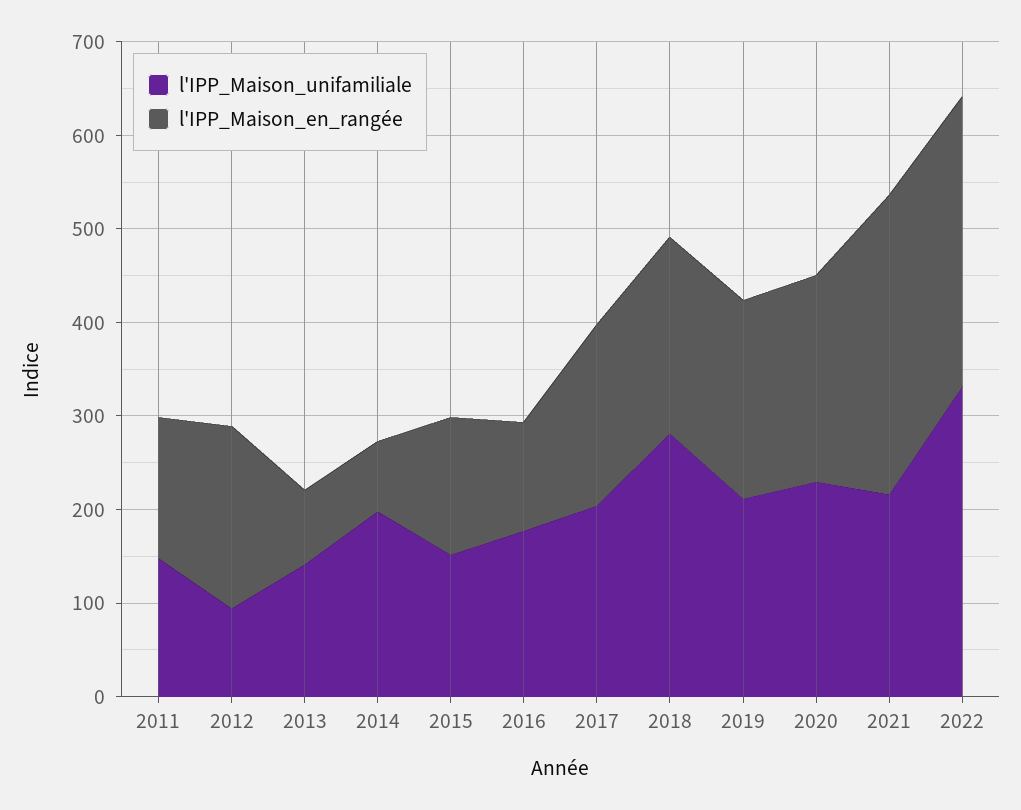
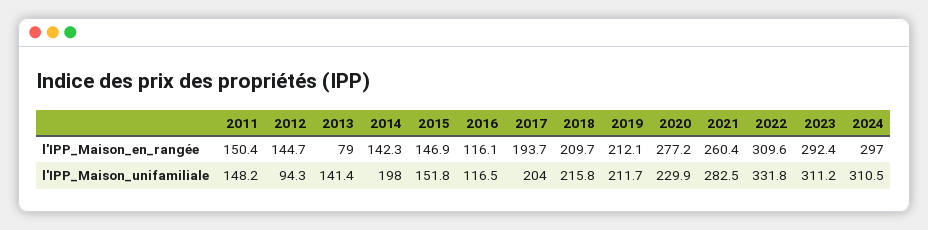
l'IPP_Maison_en_rangée, 2012: 200 -> 144.7
l'IPP_Maison_en_rangée, 2014: 80 -> 142.3
l'IPP_Maison_unifamiliale, 2016: 180 -> 116.5
l'IPP_Maison_unifamiliale, 2018: 280 -> 215.8
l'IPP_Maison_en_rangée, 2020: 220 -> 277.2
l'IPP_Maison_unifamiliale, 2021: 220 -> 282.5
l'IPP_Maison_en_rangée, 2021: 320 -> 260.4
l'IPP_Maison_en_rangée, 2023: none -> 292.4
l'IPP_Maison_en_rangée, 2024: none -> 297
l'IPP_Maison_unifamiliale, 2023: none -> 311.2
l'IPP_Maison_unifamiliale, 2024: none -> 310.5

